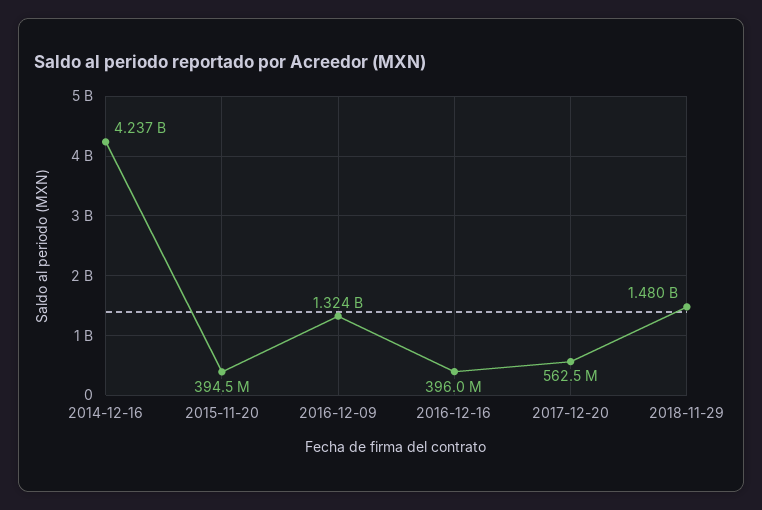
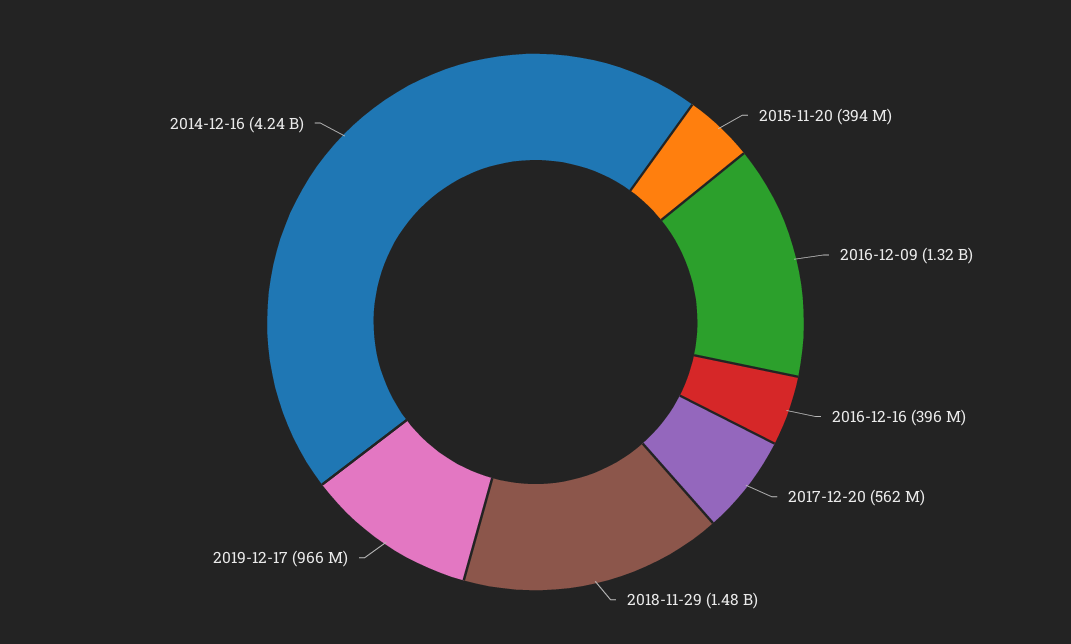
2019-12-17: none -> 966000000

